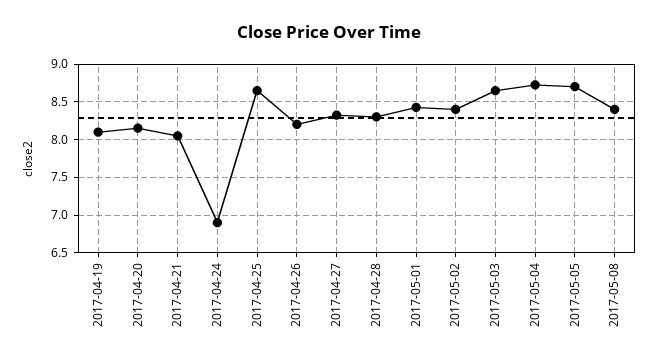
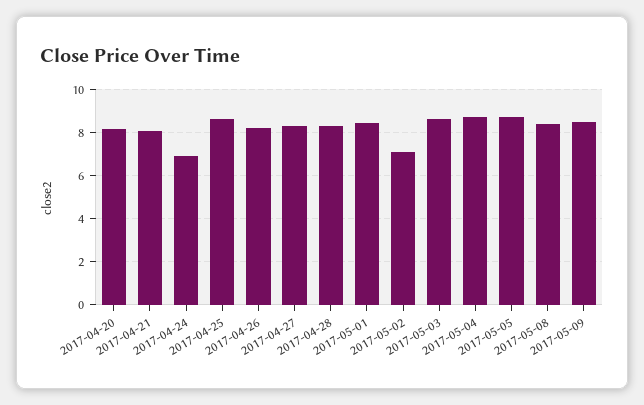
2017-04-19: 8.1 -> none
2017-05-02: 8.4 -> 7
2017-05-09: none -> 8.5

